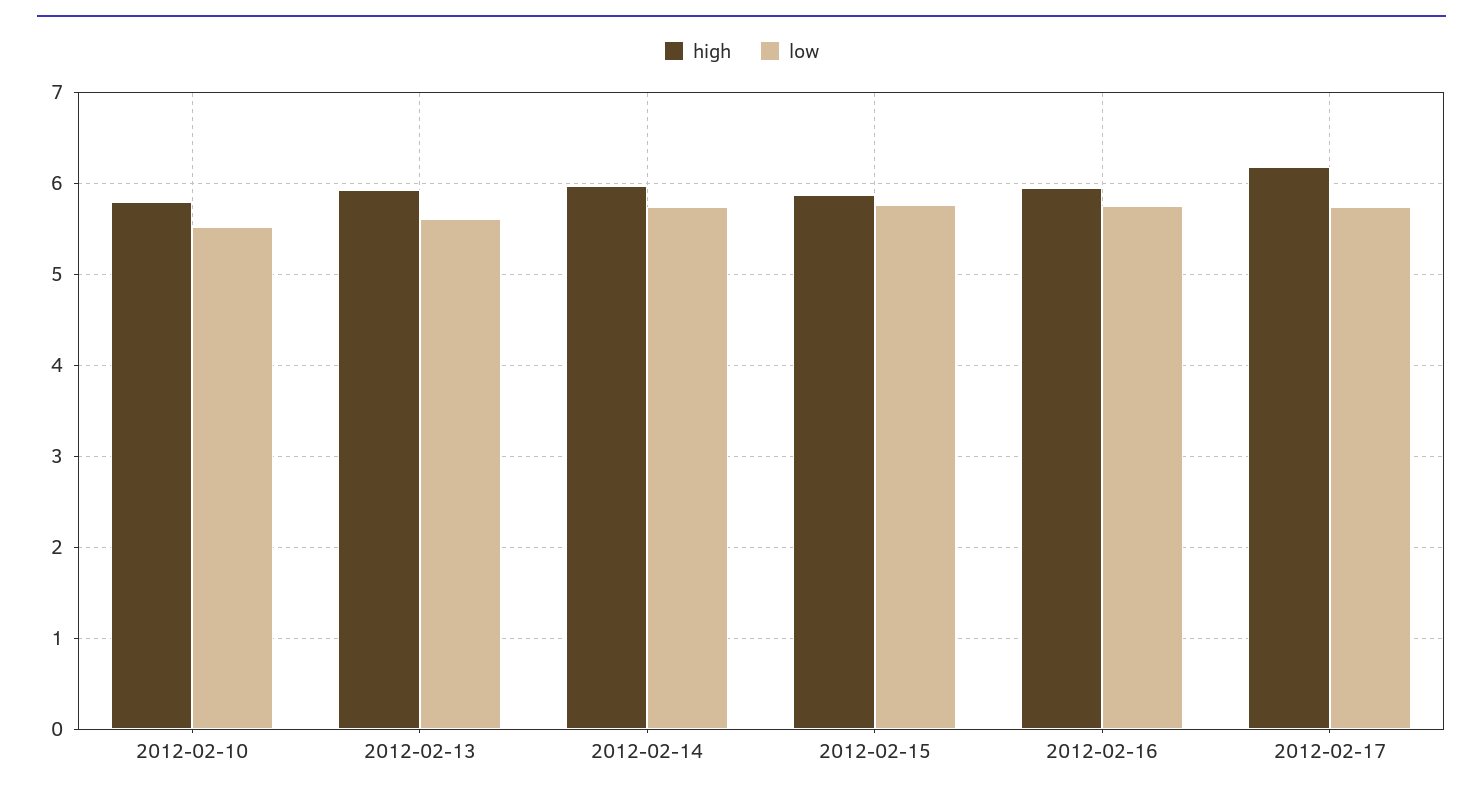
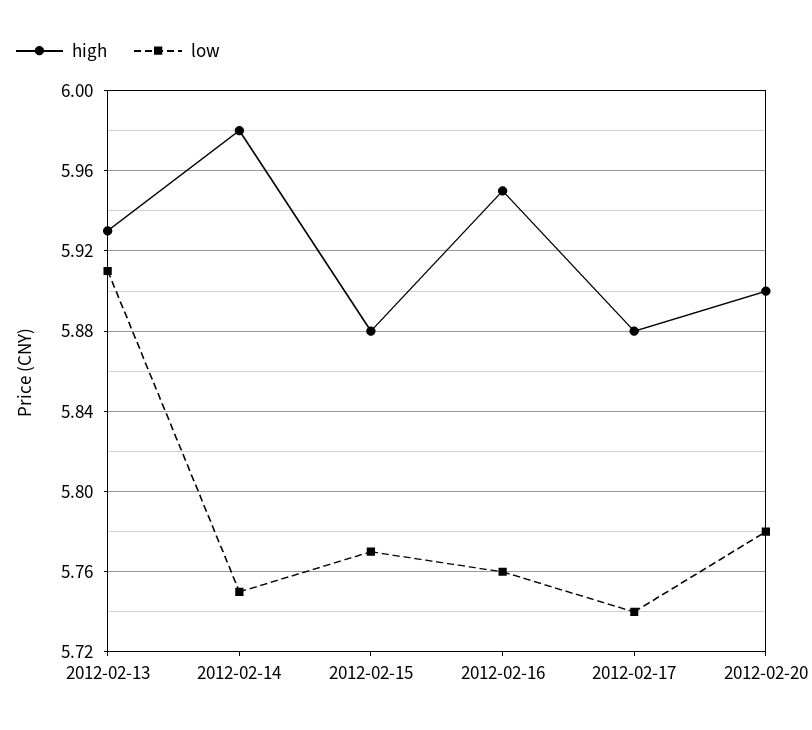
high, 2012-02-10: 5.8 -> none
low, 2012-02-10: 5.5 -> none
low, 2012-02-13: 5.6 -> 5.91
high, 2012-02-17: 6.2 -> 5.88
high, 2012-02-20: none -> 5.9
low, 2012-02-20: none -> 5.78

